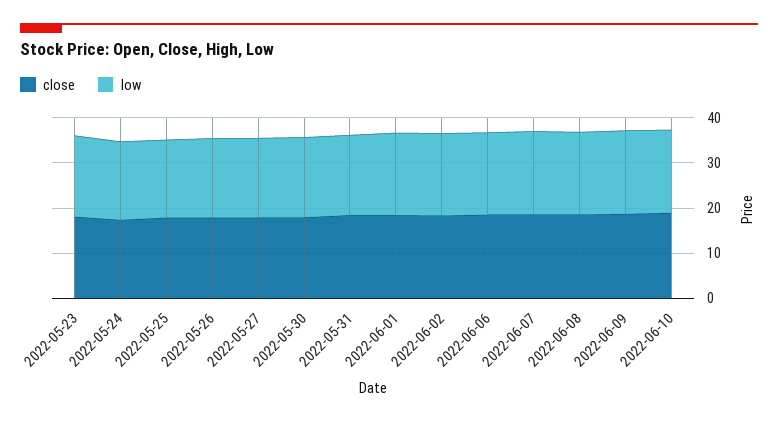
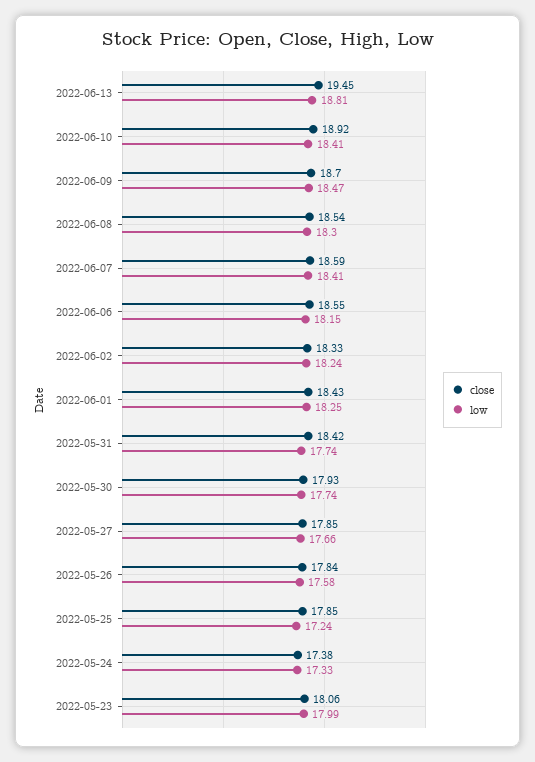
close, 2022-06-13: none -> 19.45
low, 2022-06-13: none -> 18.81

